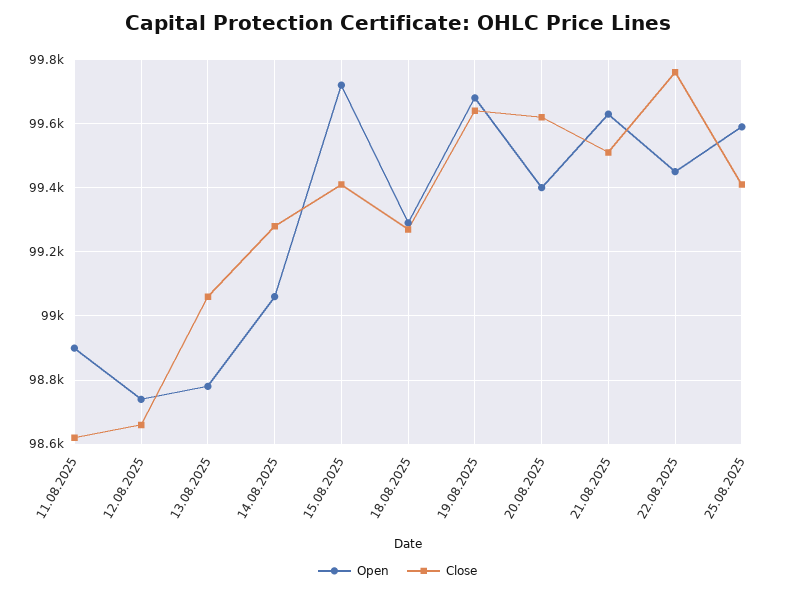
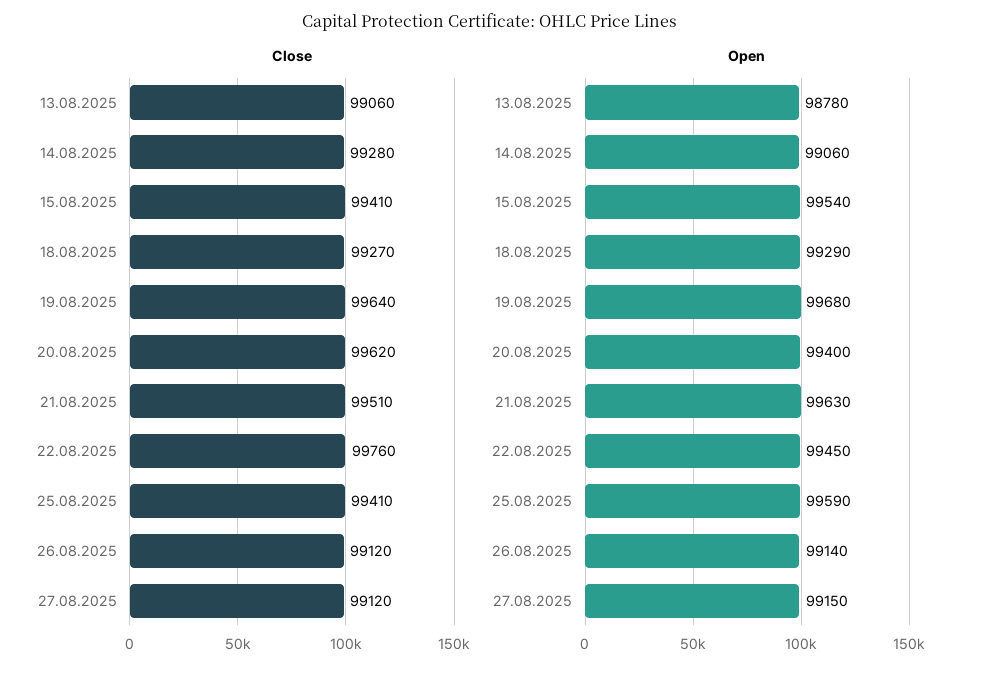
Open, 11.08.2025: 98900 -> none
Close, 11.08.2025: 98620 -> none
Open, 12.08.2025: 98740 -> none
Close, 12.08.2025: 98660 -> none
Open, 15.08.2025: 99720 -> 99540
Close, 26.08.2025: none -> 99120
Close, 27.08.2025: none -> 99120
Open, 26.08.2025: none -> 99140
Open, 27.08.2025: none -> 99150

